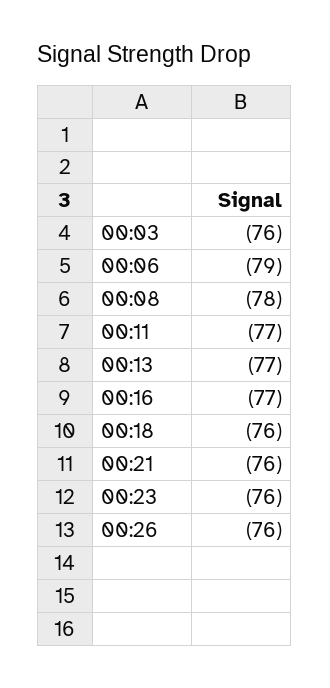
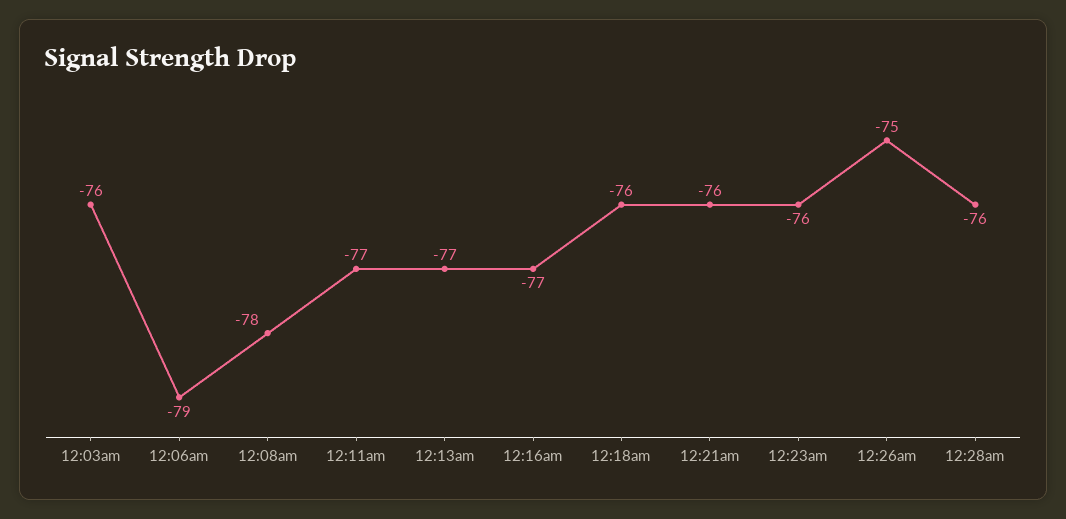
00:26: -76 -> -75
12:28am: none -> -76

